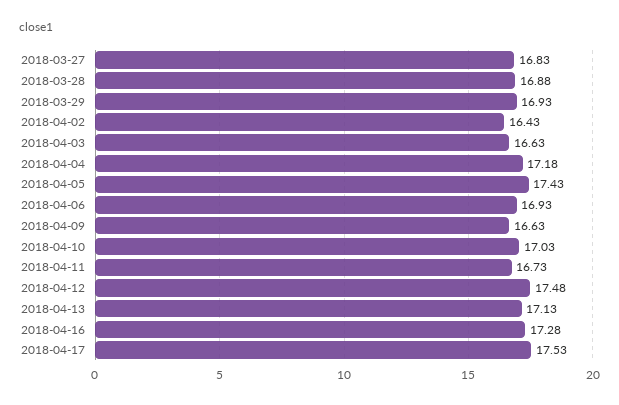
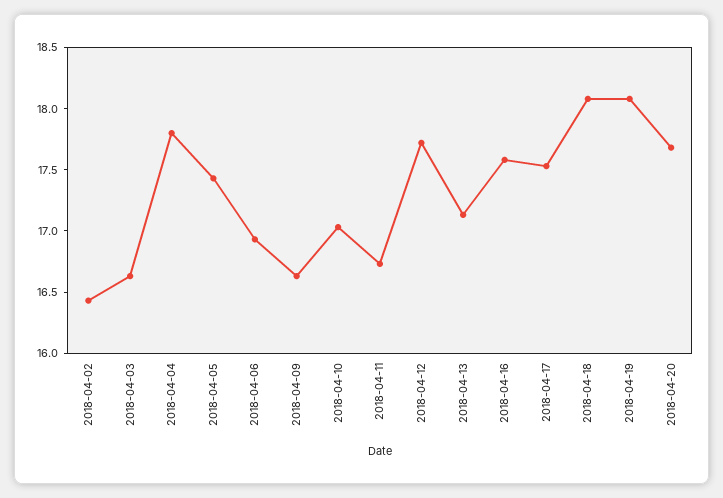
2018-03-27: 16.83 -> none
2018-03-28: 16.88 -> none
2018-03-29: 16.93 -> none
2018-04-04: 17.18 -> 17.8
2018-04-12: 17.48 -> 17.7
2018-04-16: 17.28 -> 17.6
2018-04-18: none -> 18.1
2018-04-19: none -> 18.1
2018-04-20: none -> 17.7

